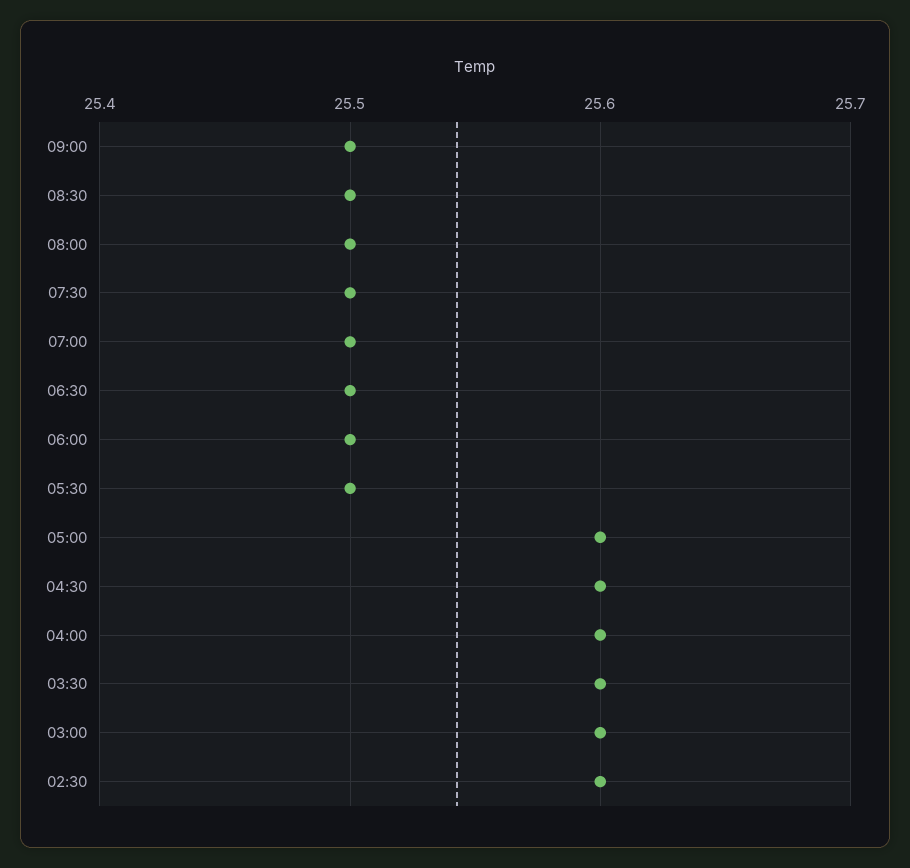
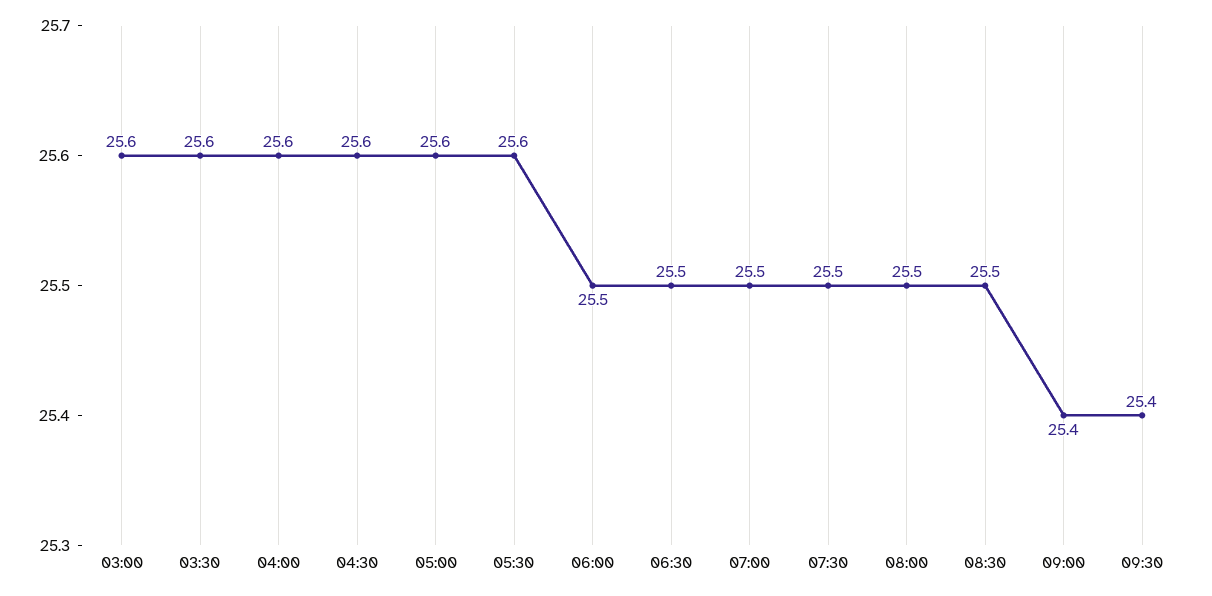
09:00: 25.5 -> 25.4
05:30: 25.5 -> 25.6
02:30: 25.6 -> none
09:30: none -> 25.4

